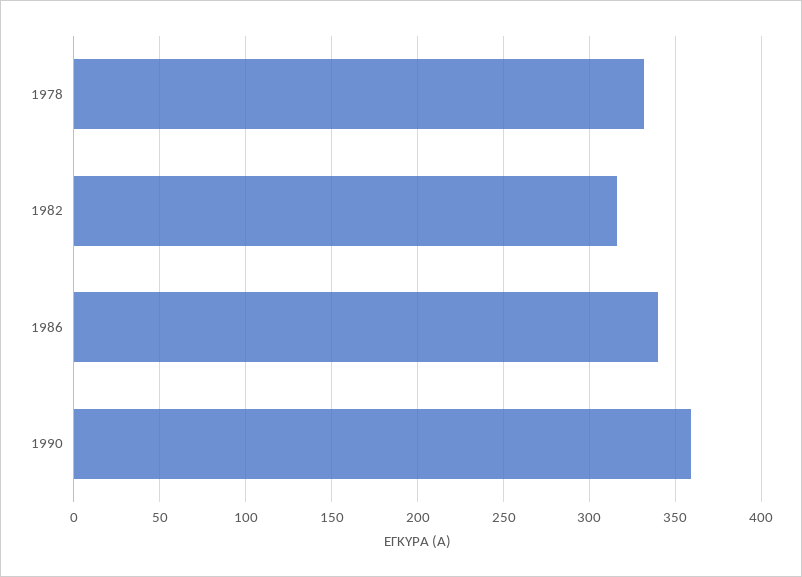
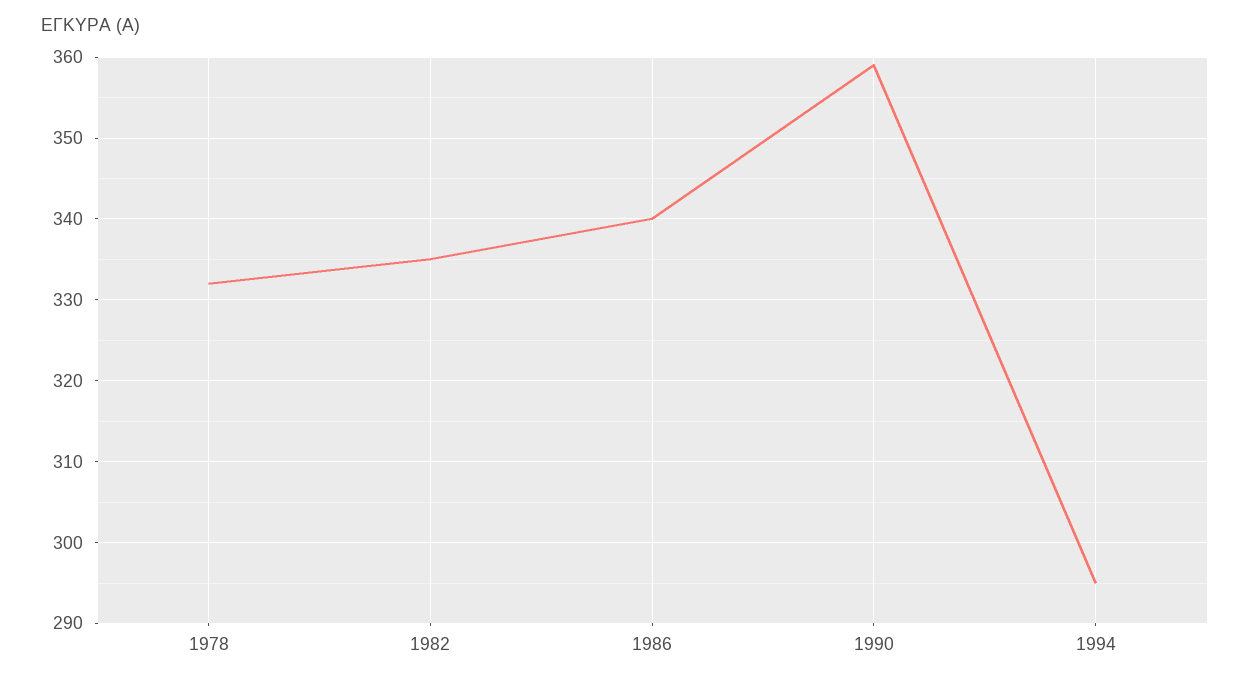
1982: 315 -> 335
1994: none -> 295

